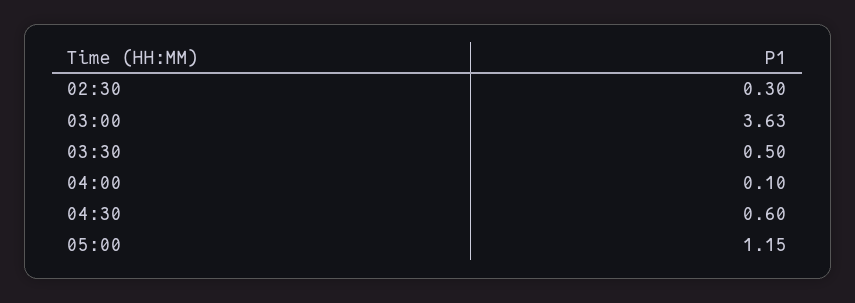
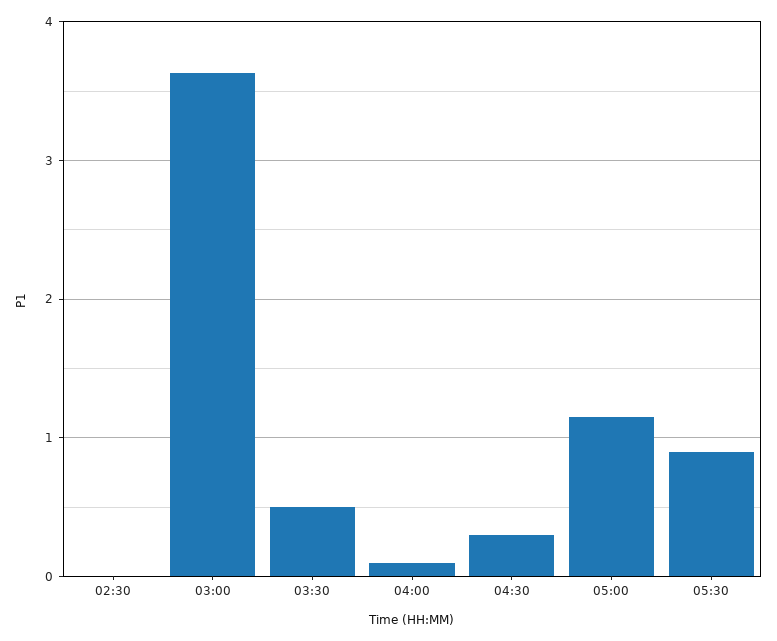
02:30: 0.3 -> 0
04:30: 0.6 -> 0.3
05:30: none -> 0.9

